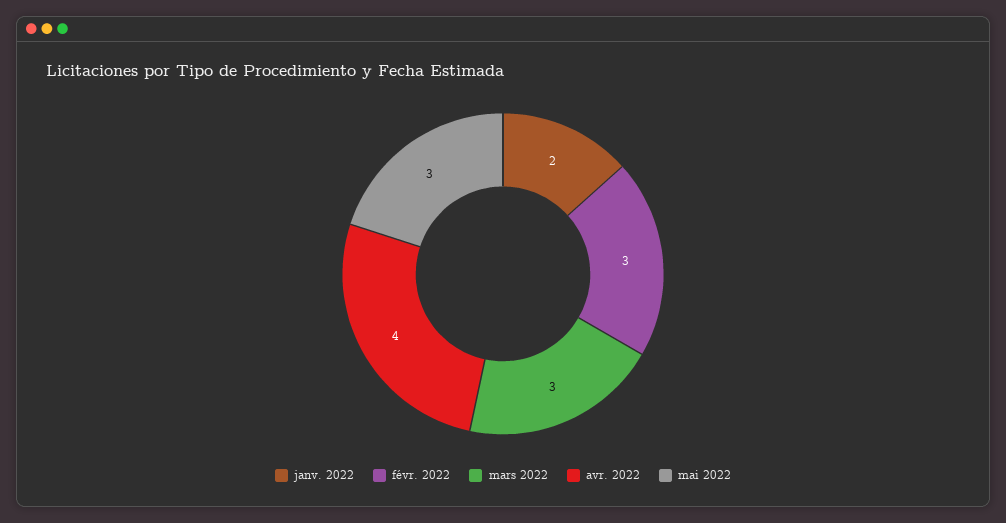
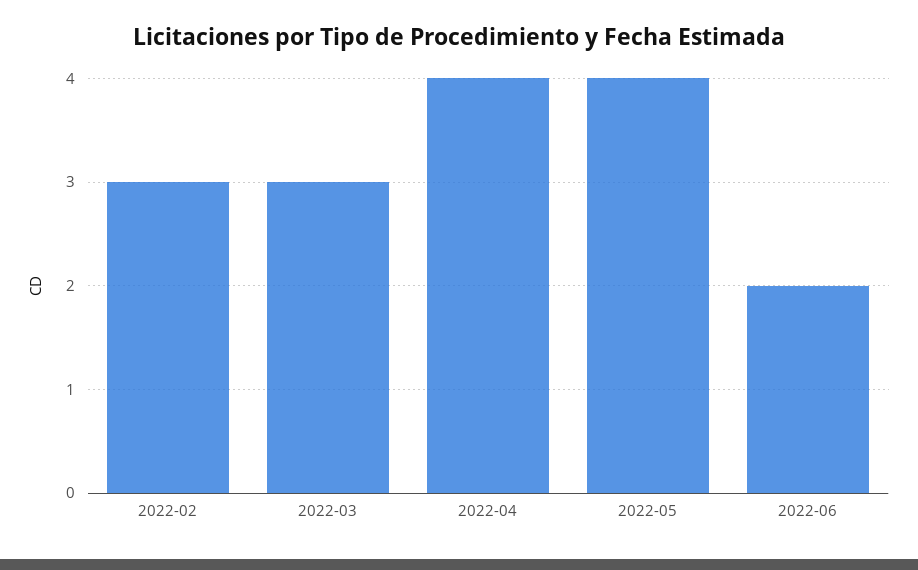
janv. 2022: 2 -> none
mai 2022: 3 -> 4
2022-06: none -> 2

